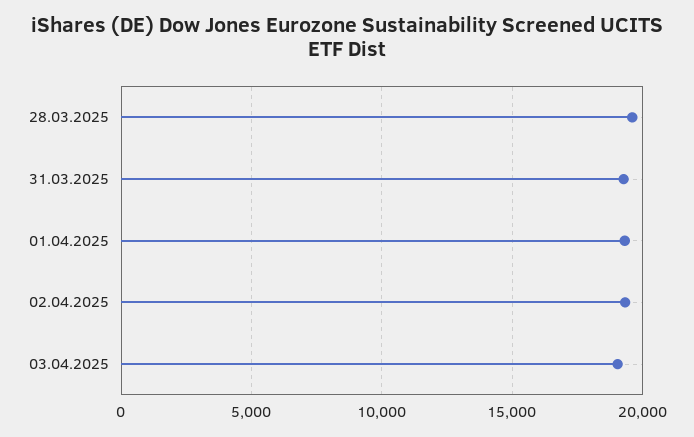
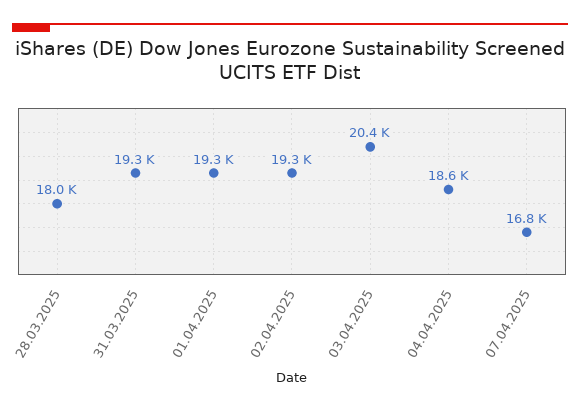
28.03.2025: 19500 -> 18000
03.04.2025: 19000 -> 20400
04.04.2025: none -> 18600
07.04.2025: none -> 16800

